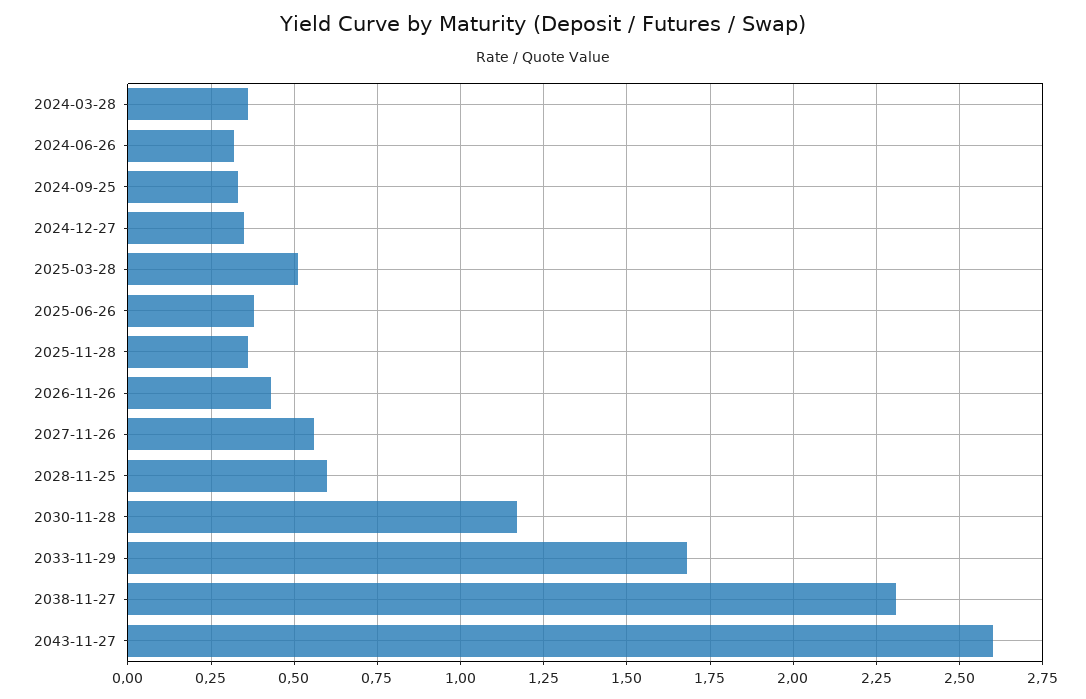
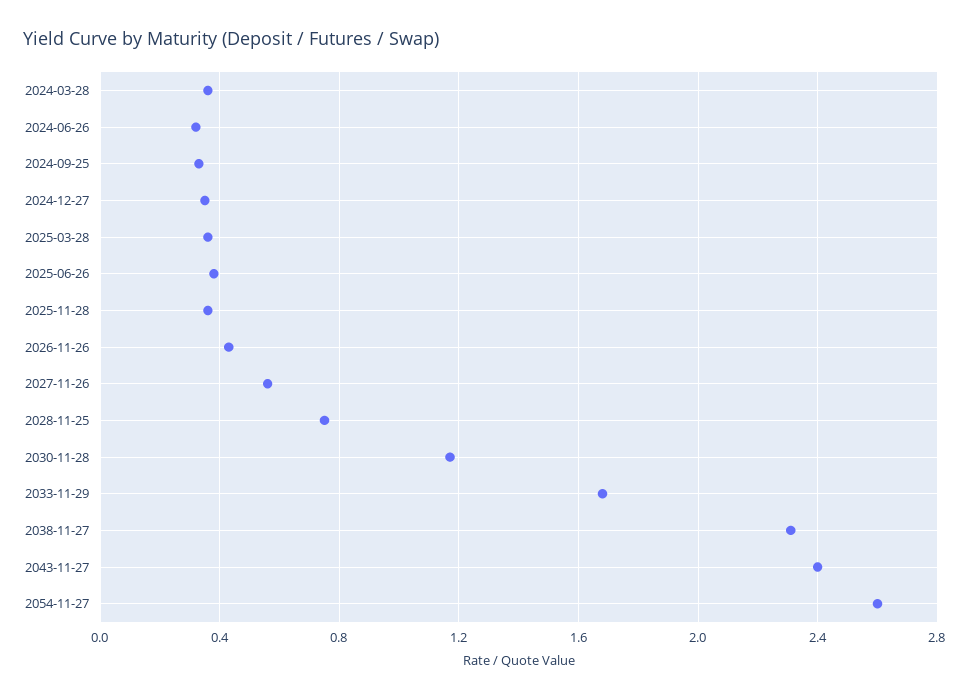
2025-03-28: 0.5 -> 0.35
2028-11-25: 0.6 -> 0.75
2043-11-27: 2.6 -> 2.4
2054-11-27: none -> 2.6

